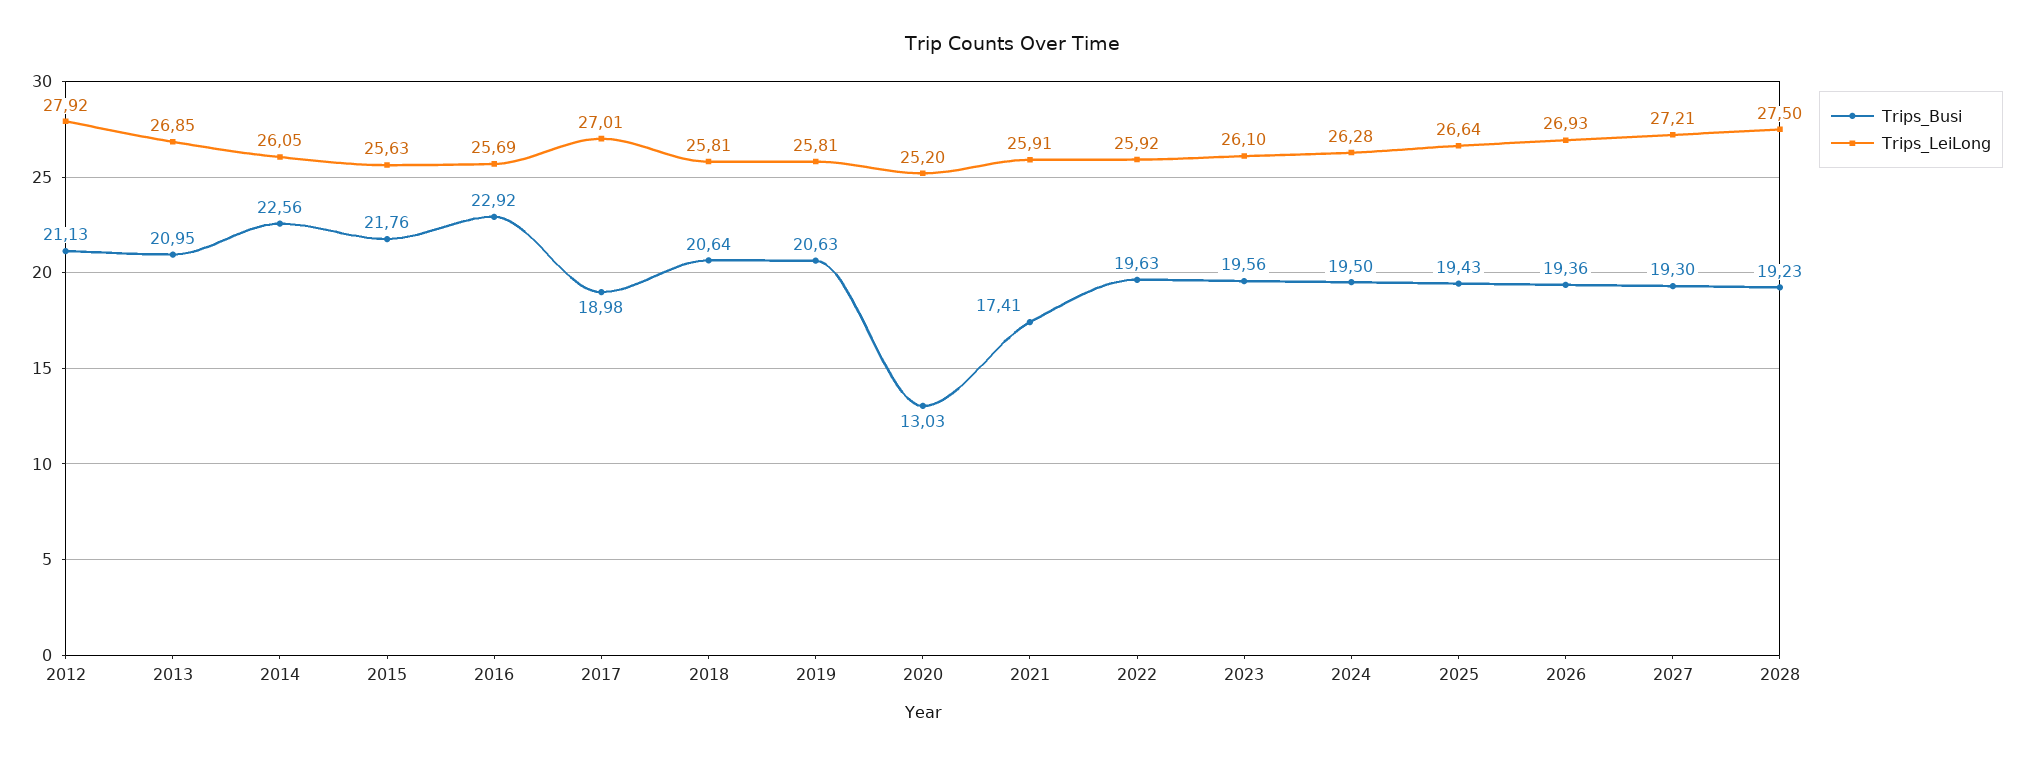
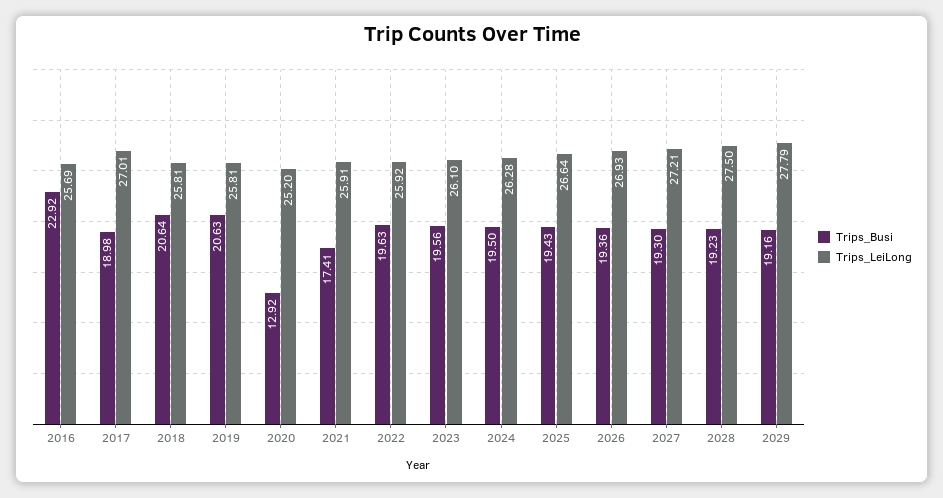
Trips_Busi, 2012: 21.13 -> none
Trips_LeiLong, 2012: 27.92 -> none
Trips_Busi, 2013: 20.95 -> none
Trips_LeiLong, 2013: 26.85 -> none
Trips_Busi, 2014: 22.56 -> none
Trips_LeiLong, 2014: 26.05 -> none
Trips_Busi, 2015: 21.76 -> none
Trips_LeiLong, 2015: 25.63 -> none
Trips_Busi, 2020: 13.03 -> 12.92
Trips_Busi, 2029: none -> 19.16
Trips_LeiLong, 2029: none -> 27.79

